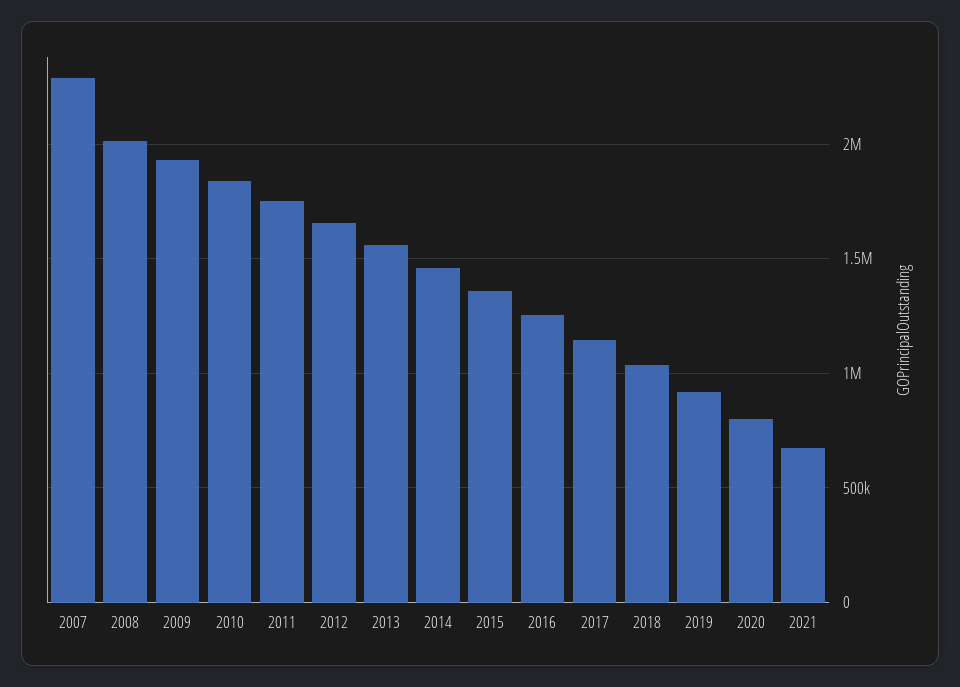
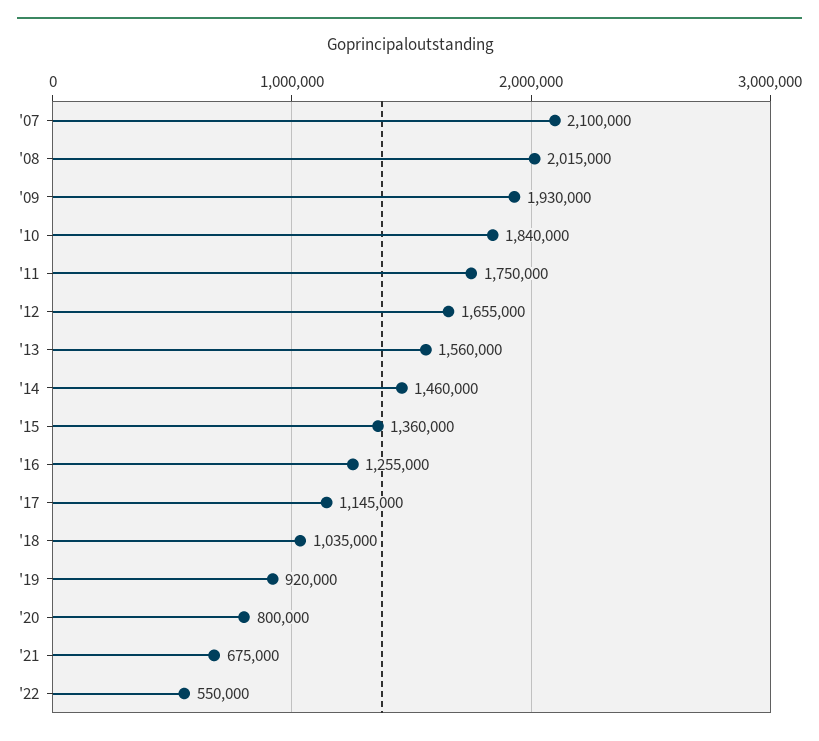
2007: 2300000 -> 2100000
'22: none -> 550000

